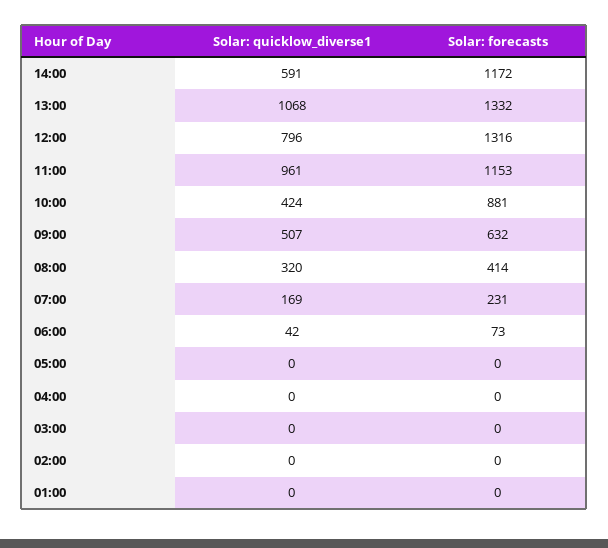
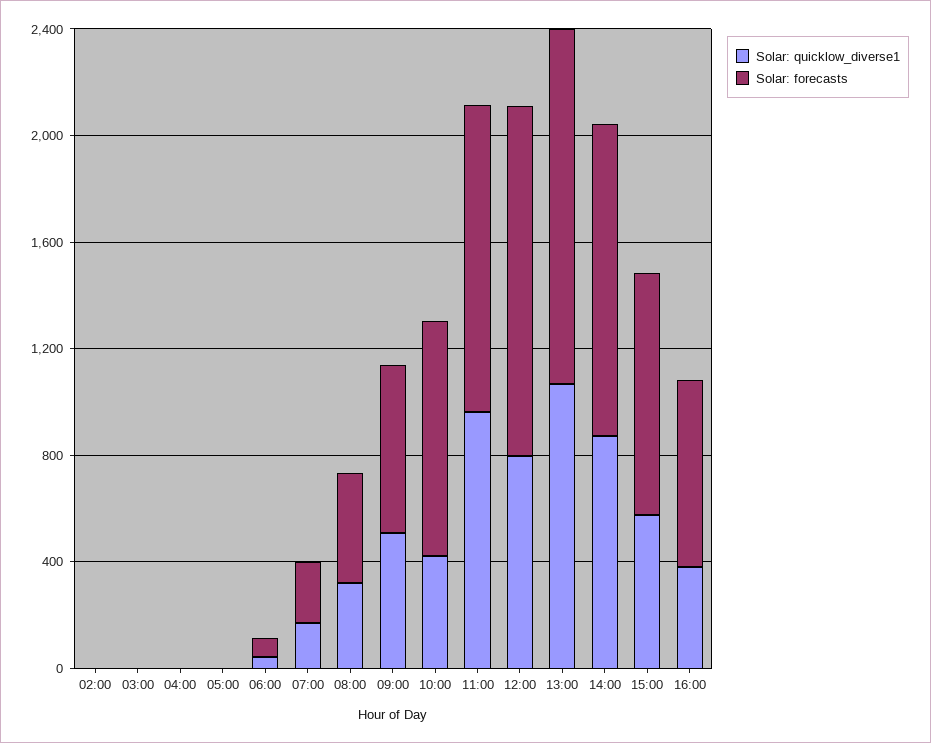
Solar: quicklow_diverse1, 14:00: 591 -> 900
Solar: quicklow_diverse1, 01:00: 0 -> none
Solar: forecasts, 01:00: 0 -> none
Solar: quicklow_diverse1, 15:00: none -> 600
Solar: forecasts, 15:00: none -> 900
Solar: quicklow_diverse1, 16:00: none -> 400
Solar: forecasts, 16:00: none -> 700

